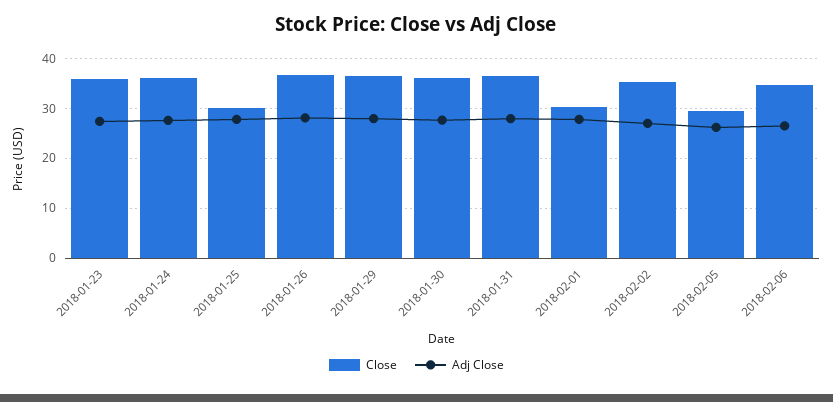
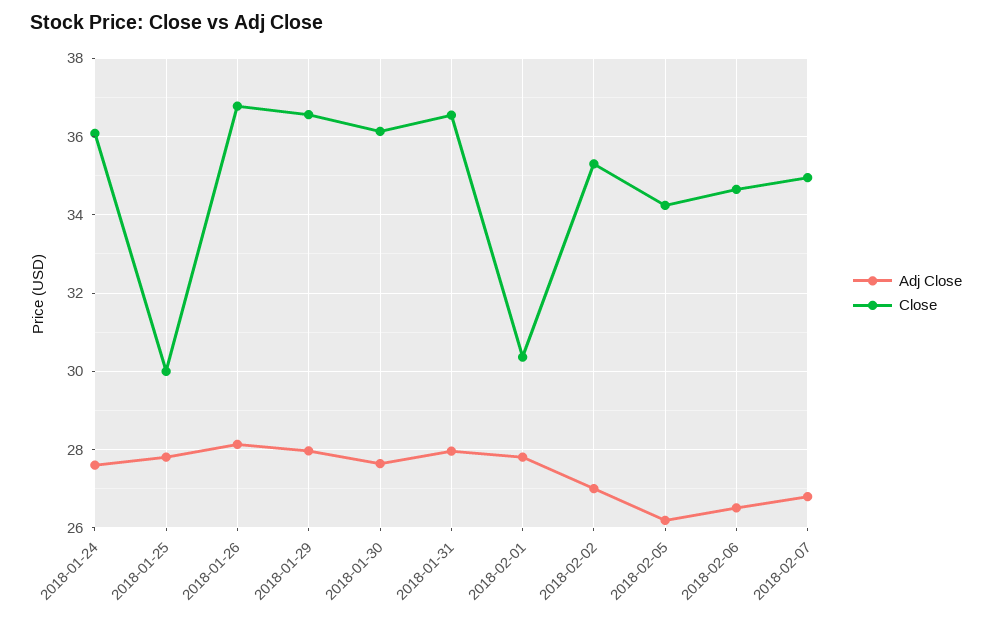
Close, 2018-01-23: 36 -> none
Adj Close, 2018-01-23: 28 -> none
Close, 2018-02-05: 30 -> 34.2
Adj Close, 2018-02-07: none -> 26.8
Close, 2018-02-07: none -> 35

